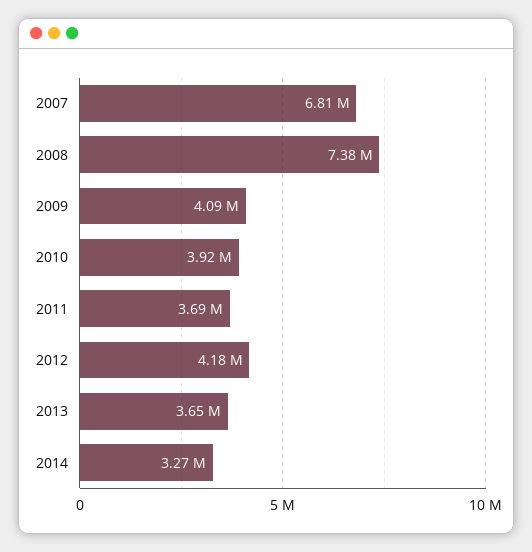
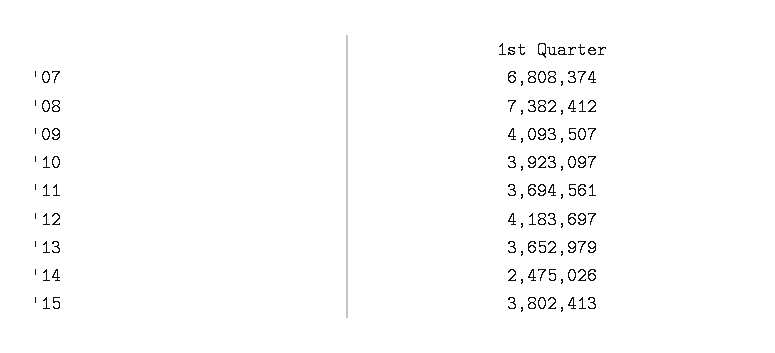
2014: 3270000 -> 2475026
'15: none -> 3802413

